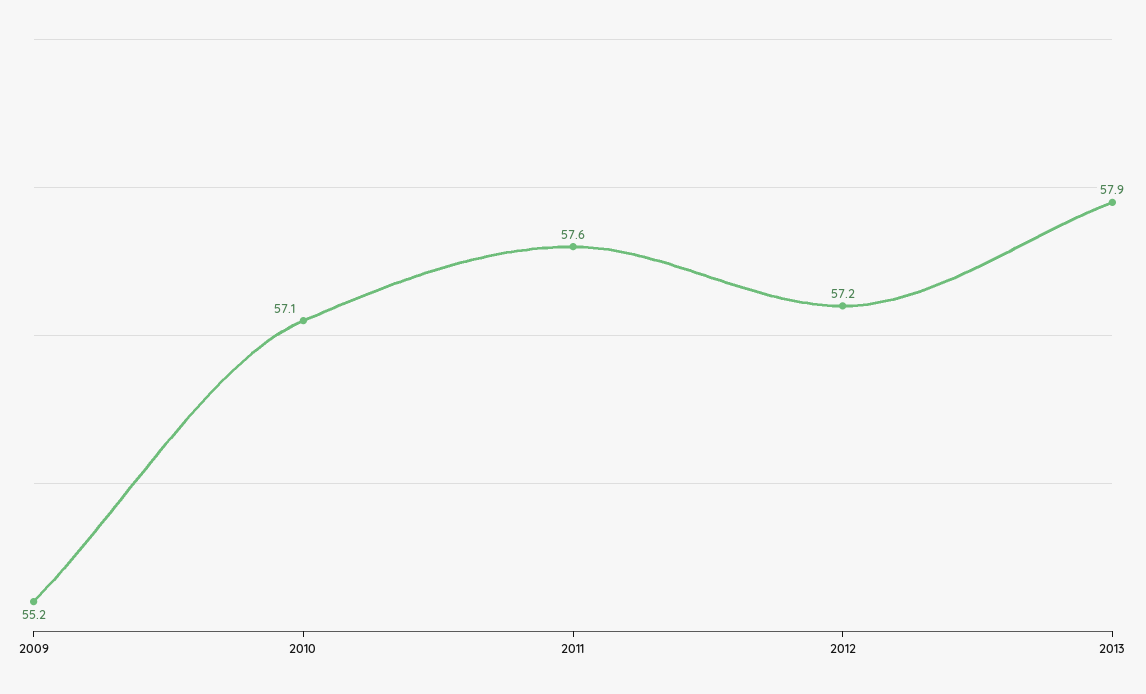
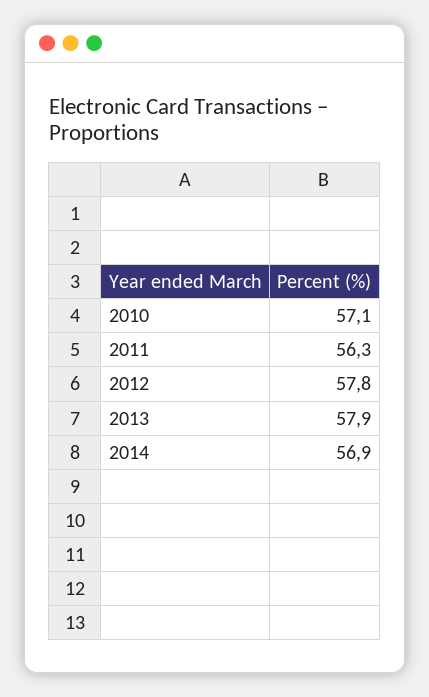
2009: 55.2 -> none
2011: 57.6 -> 56.3
2012: 57.2 -> 57.8
2014: none -> 56.9

